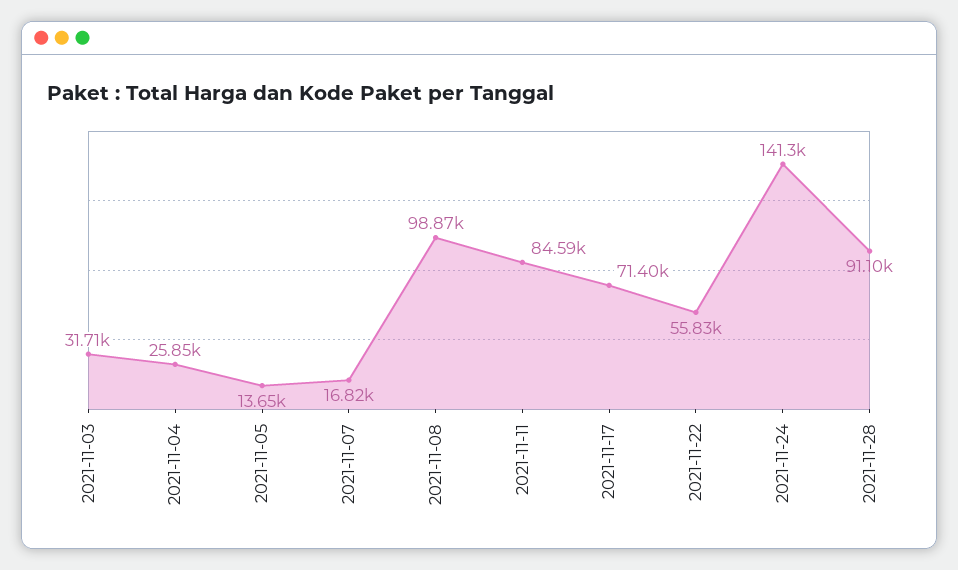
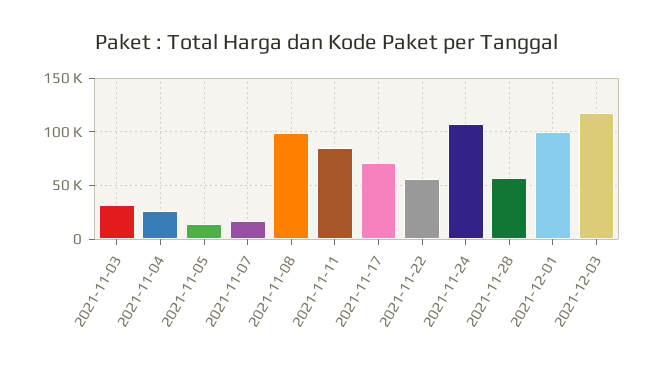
2021-11-24: 141300 -> 110000
2021-11-28: 91100 -> 60000
2021-12-01: none -> 100000
2021-12-03: none -> 120000

